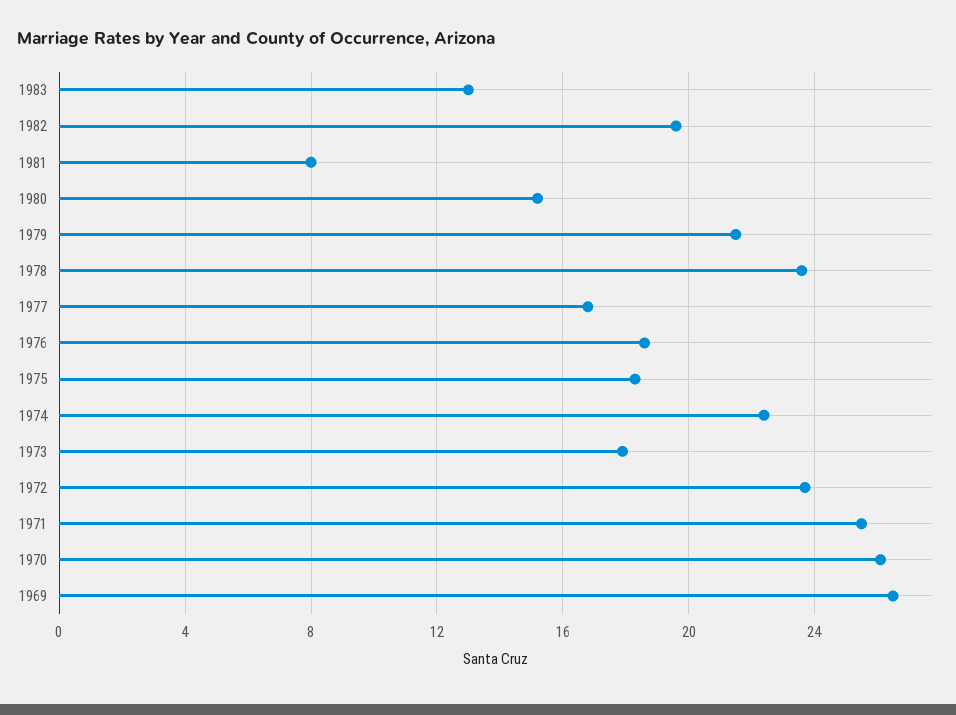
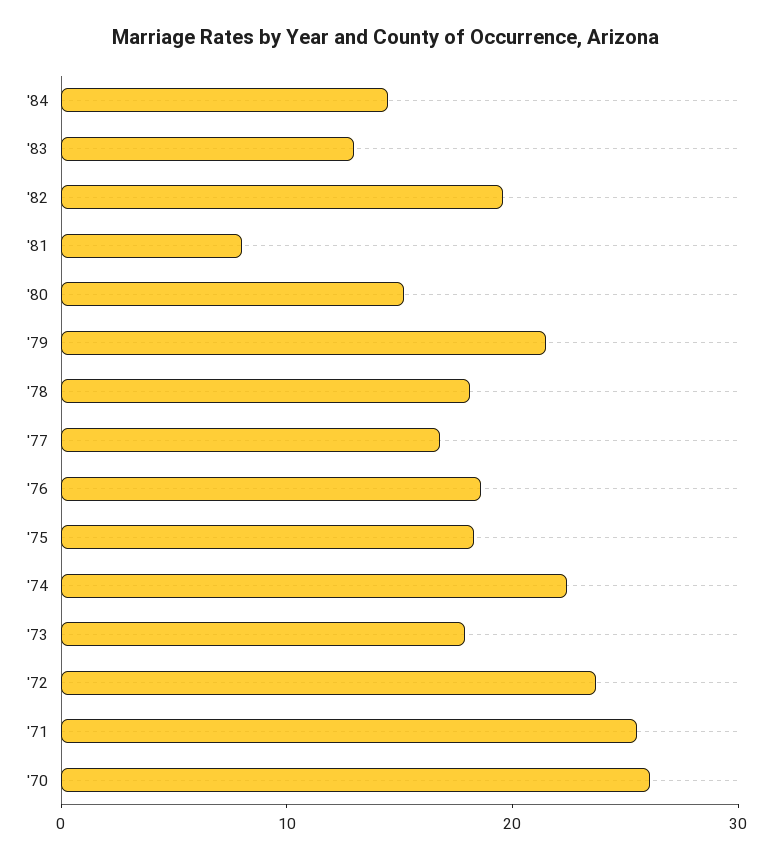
1978: 23.5 -> 18
1969: 26.5 -> none
'84: none -> 14

